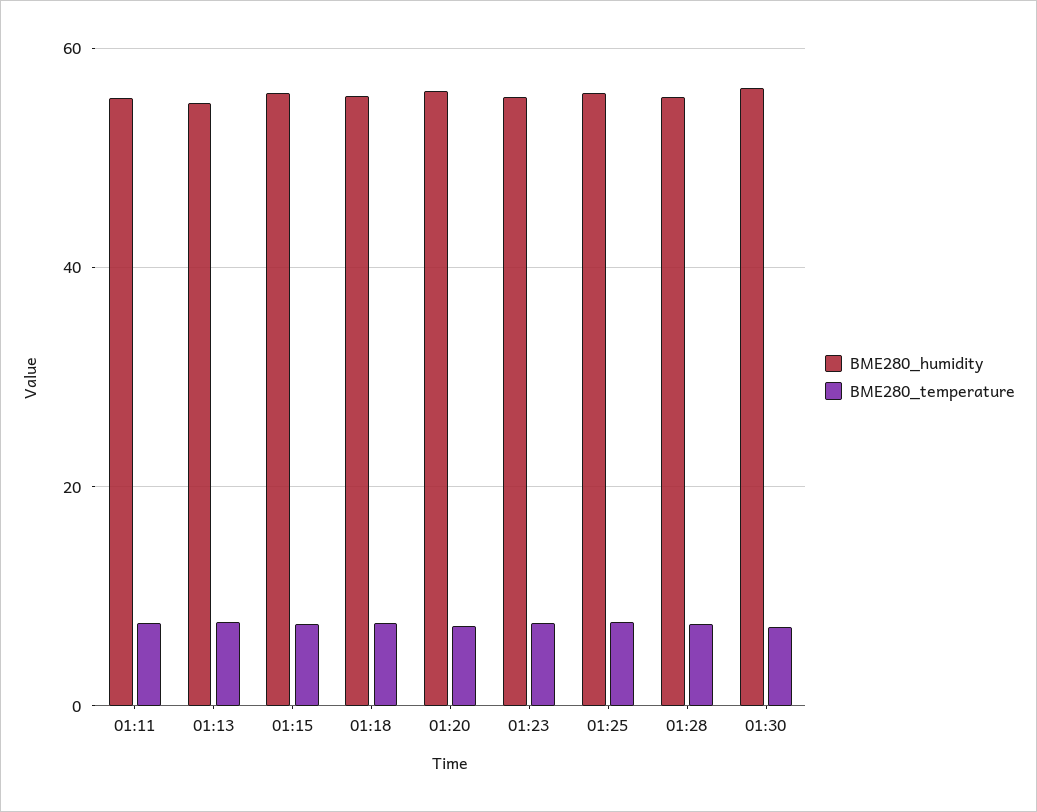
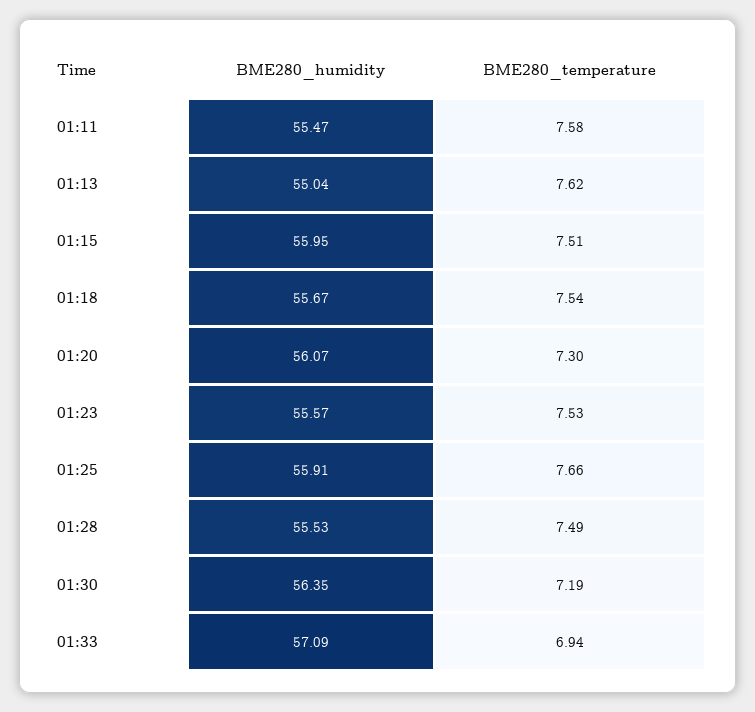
BME280_humidity, 01:33: none -> 57.09
BME280_temperature, 01:33: none -> 6.94

